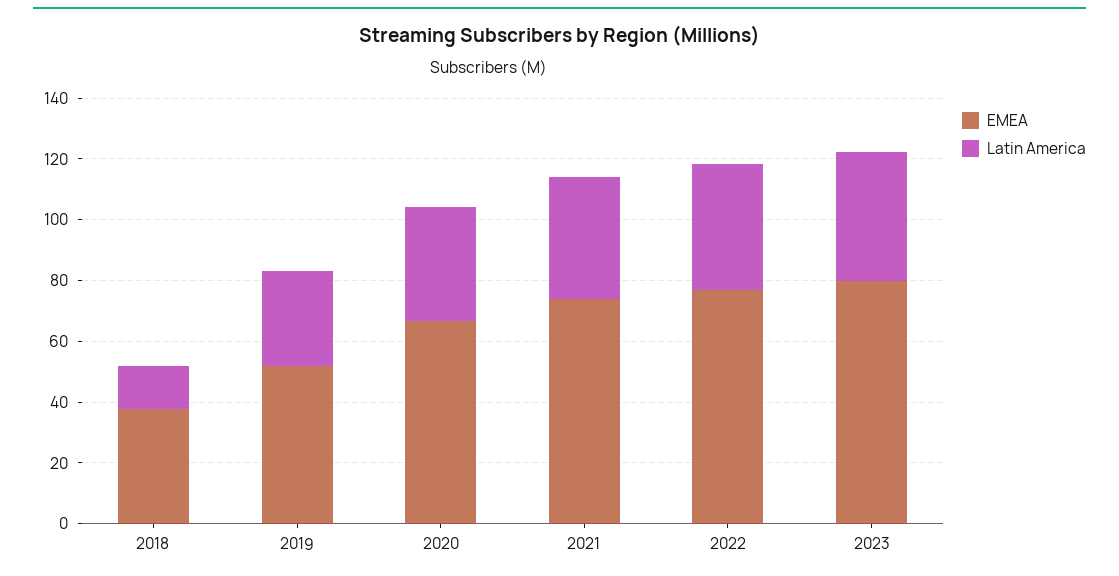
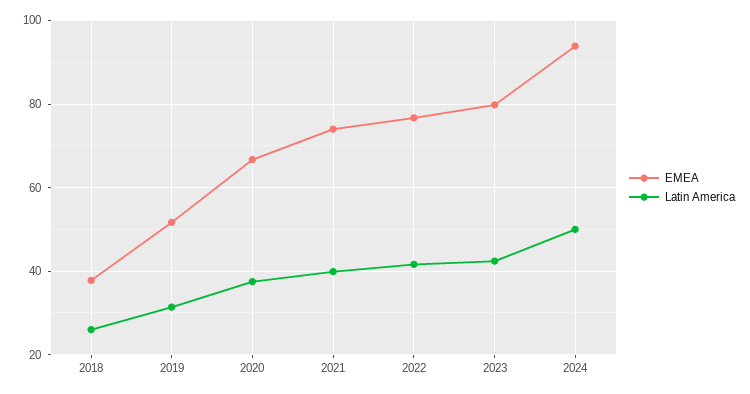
Latin America, 2018: 15 -> 26
EMEA, 2024: none -> 94
Latin America, 2024: none -> 50

